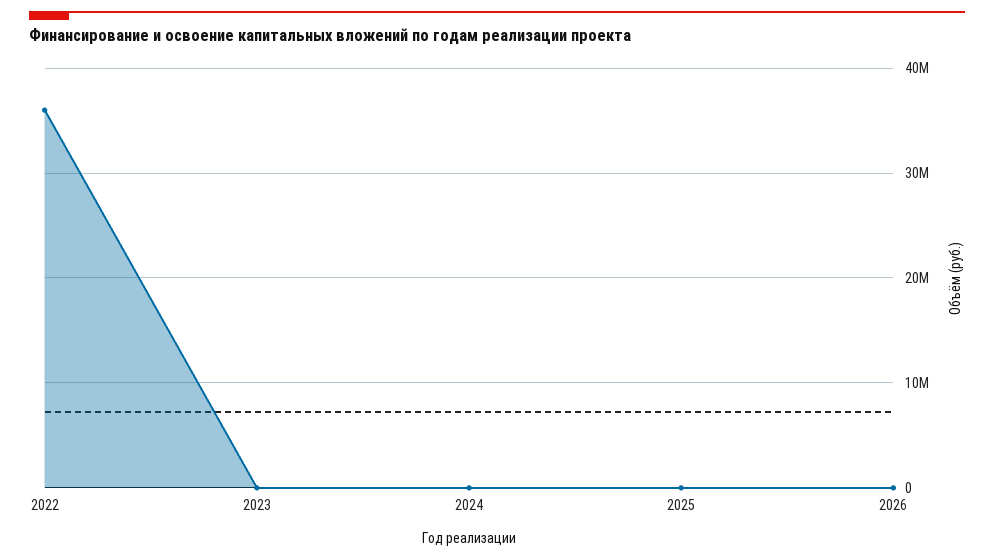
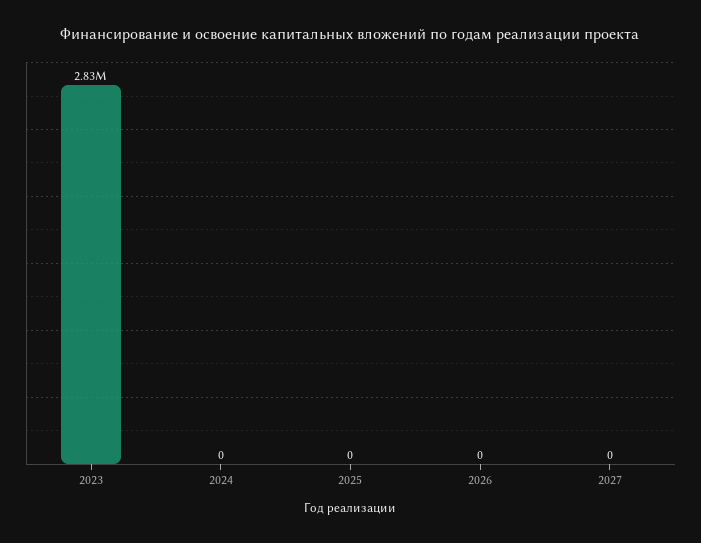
2022: 36000000 -> none
2023: 0 -> 2830000
2027: none -> 0

